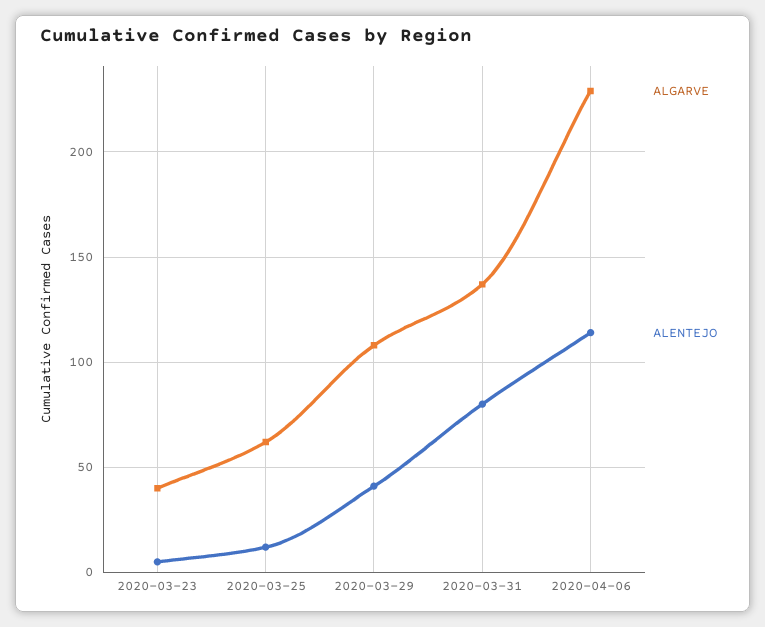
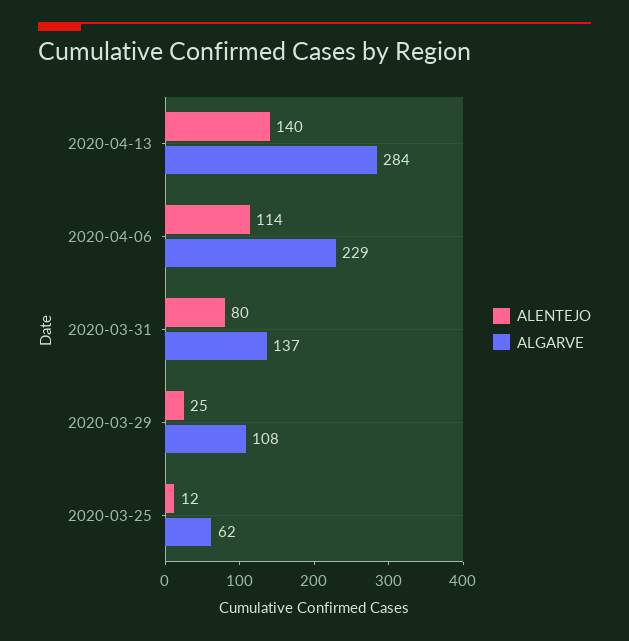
ALGARVE, 2020-03-23: 40 -> none
ALENTEJO, 2020-03-23: 5 -> none
ALENTEJO, 2020-03-29: 40 -> 25
ALENTEJO, 2020-04-13: none -> 140
ALGARVE, 2020-04-13: none -> 284

